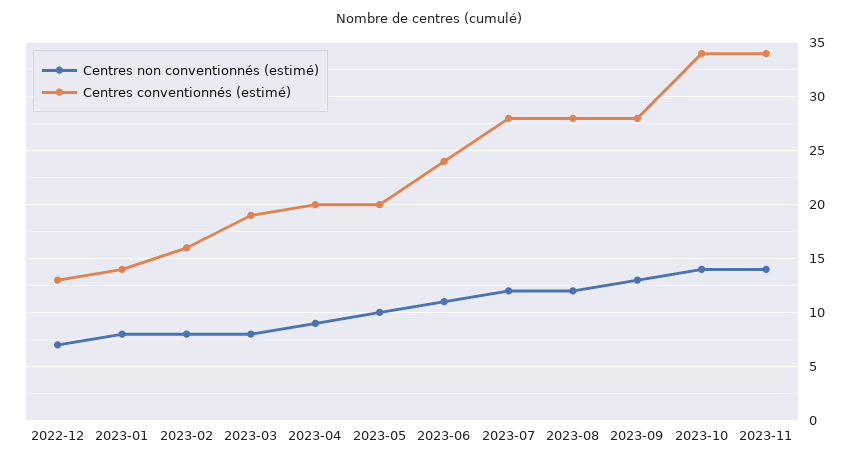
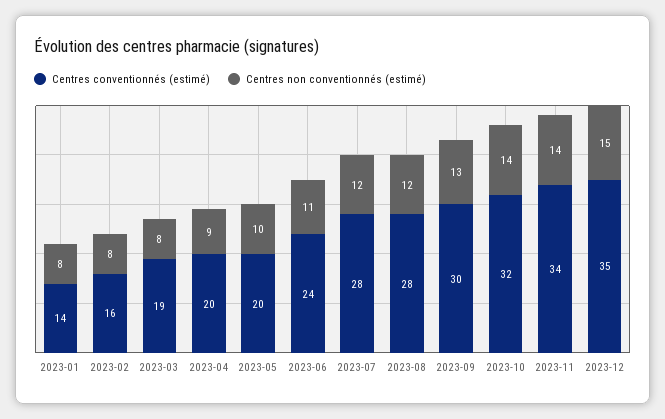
Centres non conventionnés (estimé), 2022-12: 7 -> none
Centres conventionnés (estimé), 2022-12: 13 -> none
Centres conventionnés (estimé), 2023-09: 28 -> 30
Centres conventionnés (estimé), 2023-10: 34 -> 32
Centres conventionnés (estimé), 2023-12: none -> 35
Centres non conventionnés (estimé), 2023-12: none -> 15

